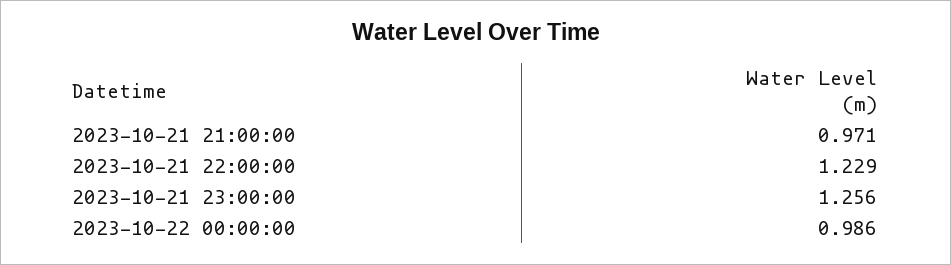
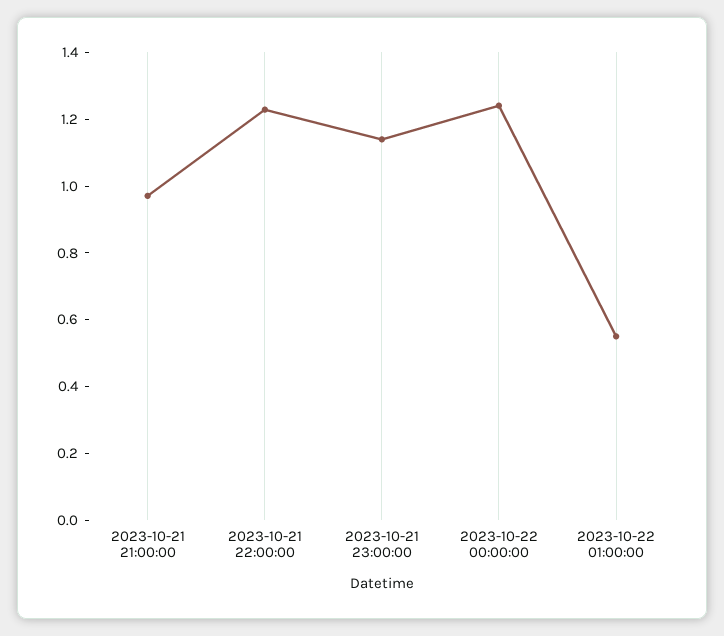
2023-10-21 23:00:00: 1.256 -> 1.15
2023-10-22 00:00:00: 0.986 -> 1.25
2023-10-22 01:00:00: none -> 0.55

